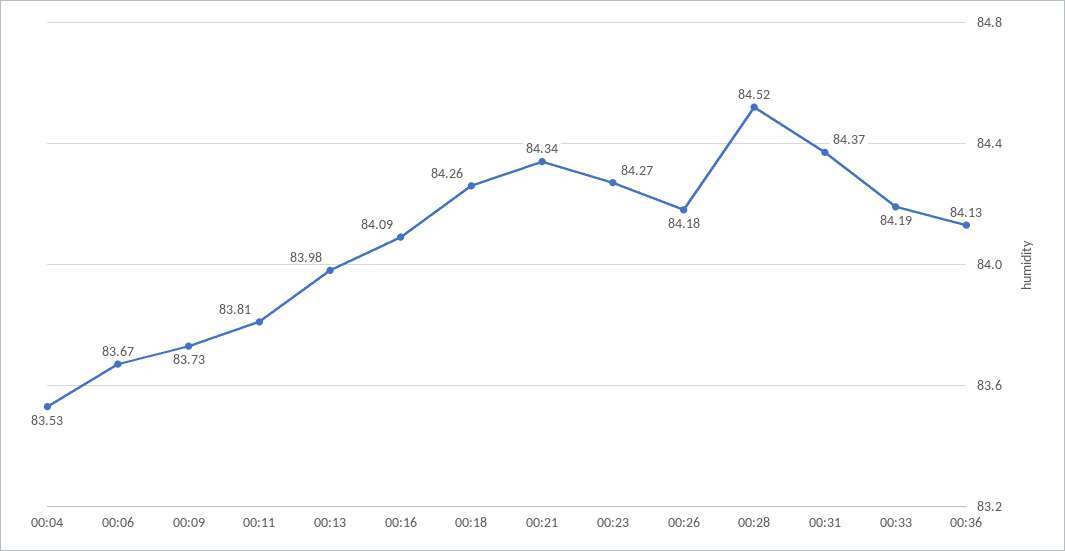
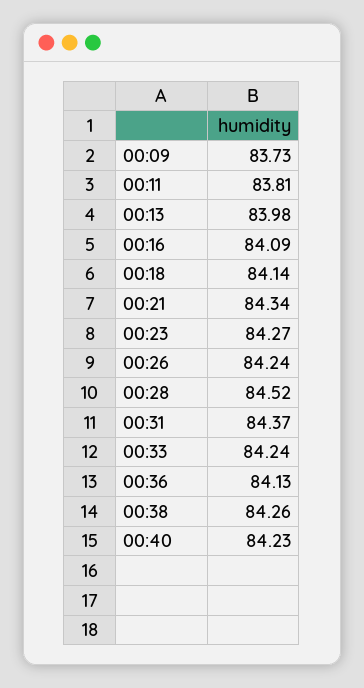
00:04: 83.53 -> none
00:06: 83.67 -> none
00:18: 84.26 -> 84.14
00:26: 84.18 -> 84.24
00:33: 84.19 -> 84.24
00:38: none -> 84.26
00:40: none -> 84.23

